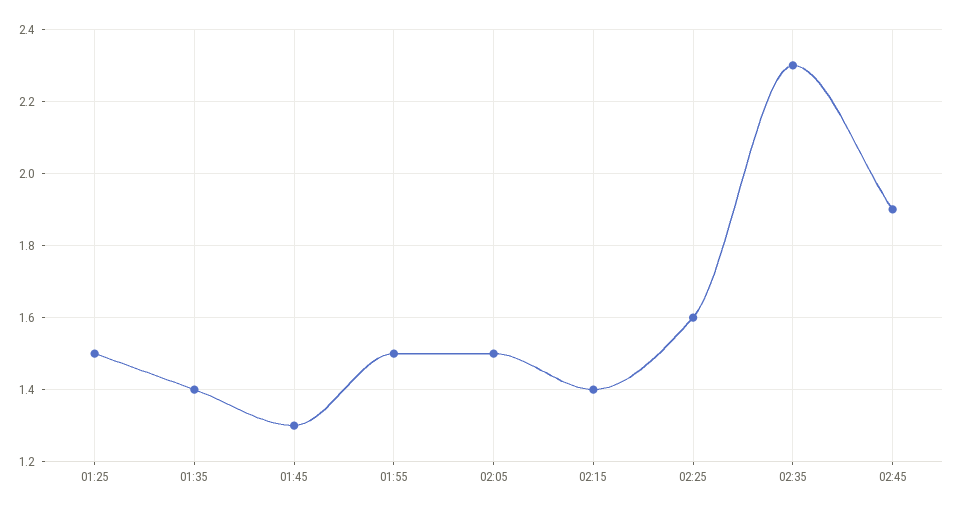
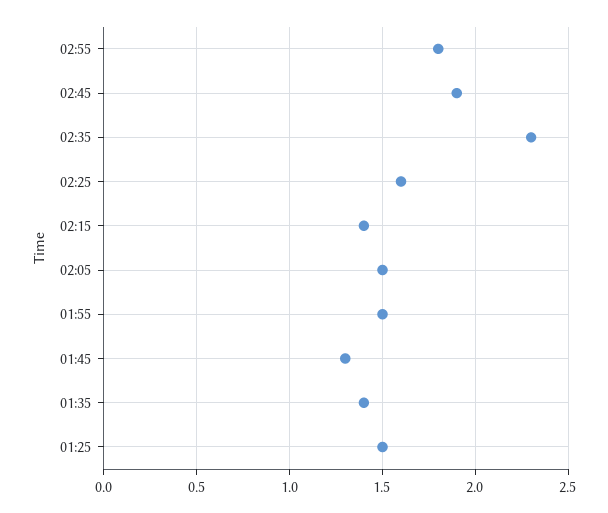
02:55: none -> 1.8

